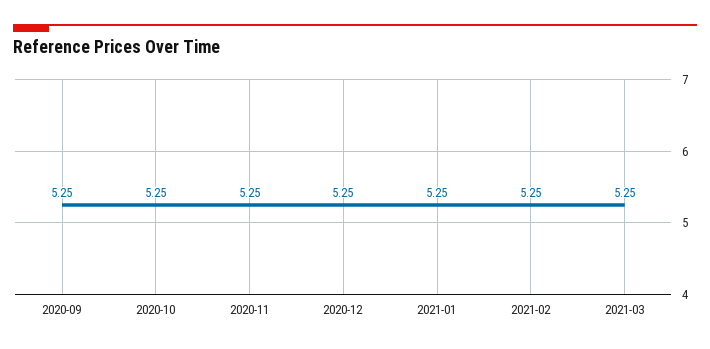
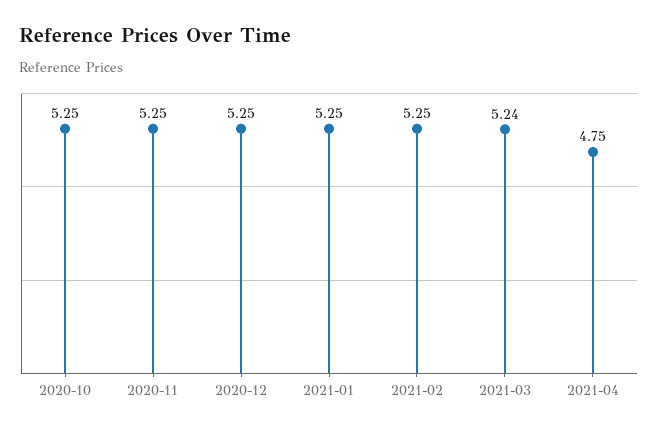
2020-09: 5.25 -> none
2021-03: 5.25 -> 5.24
2021-04: none -> 4.75

